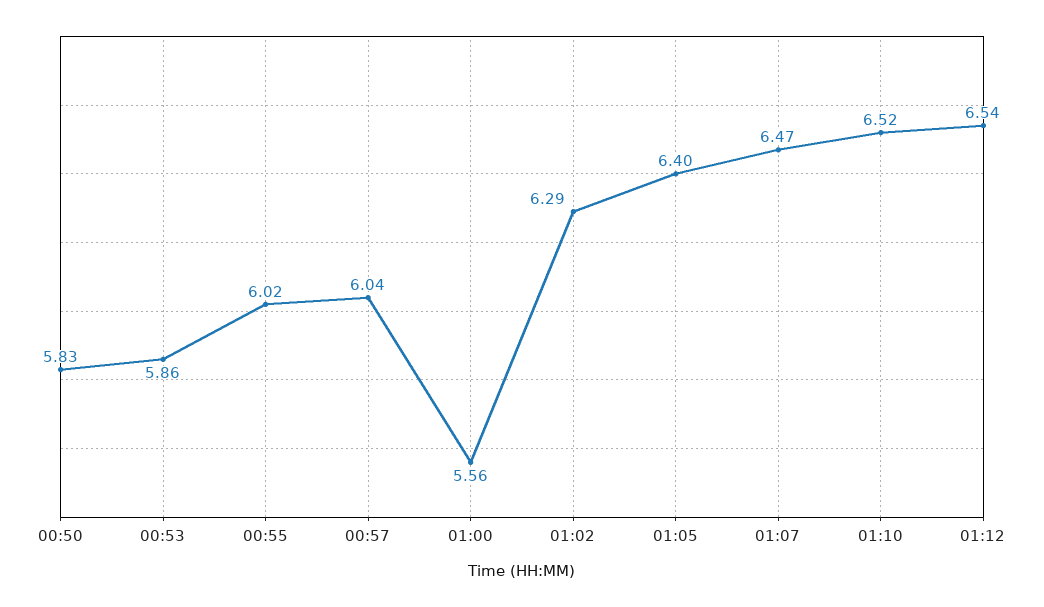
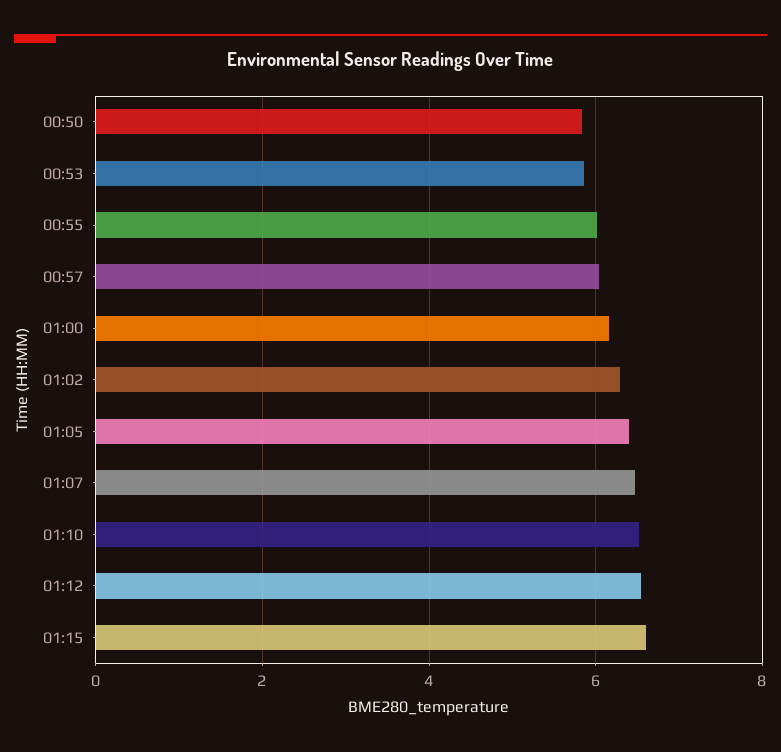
01:00: 5.56 -> 6.2
01:15: none -> 6.6

